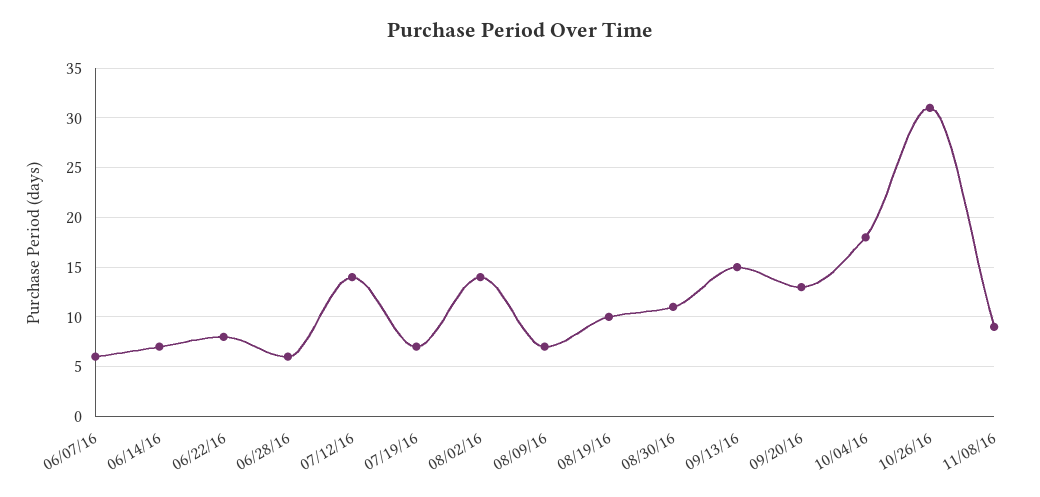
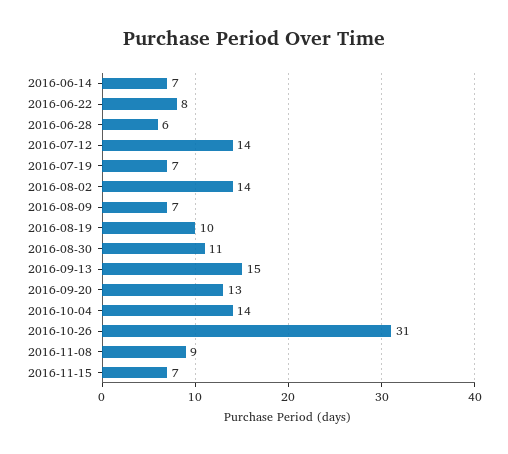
06/07/16: 6 -> none
10/04/16: 18 -> 14
2016-11-15: none -> 7

